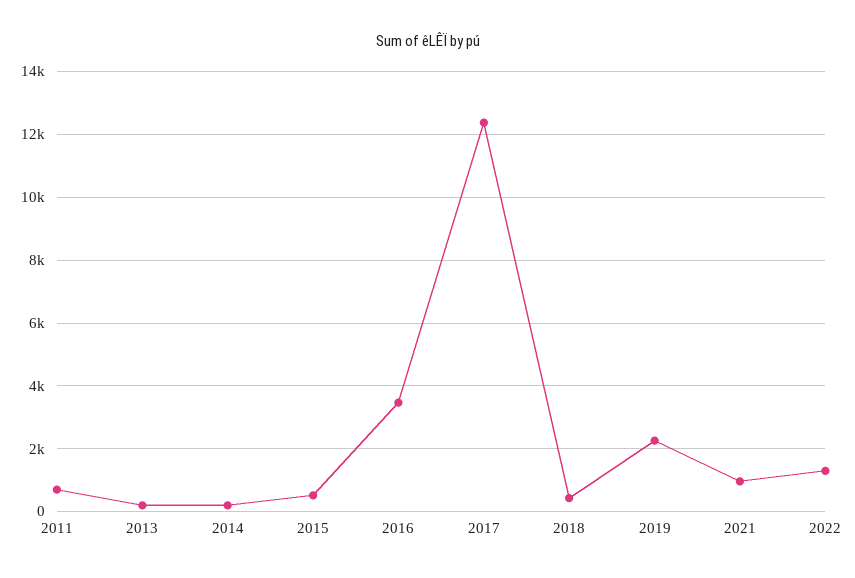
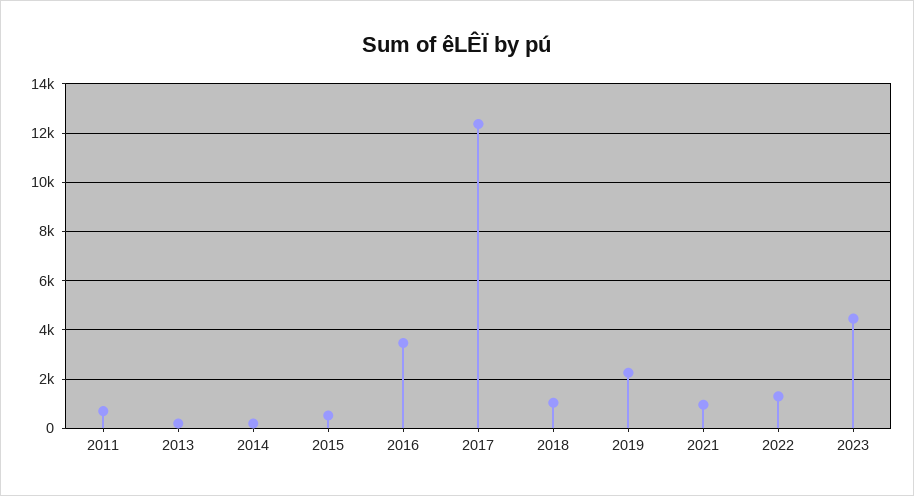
2018: 400 -> 1000
2023: none -> 4500

